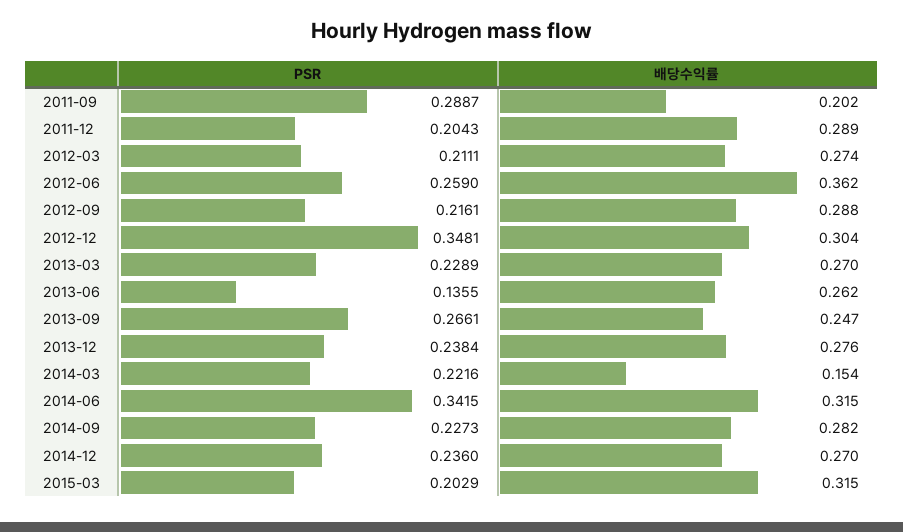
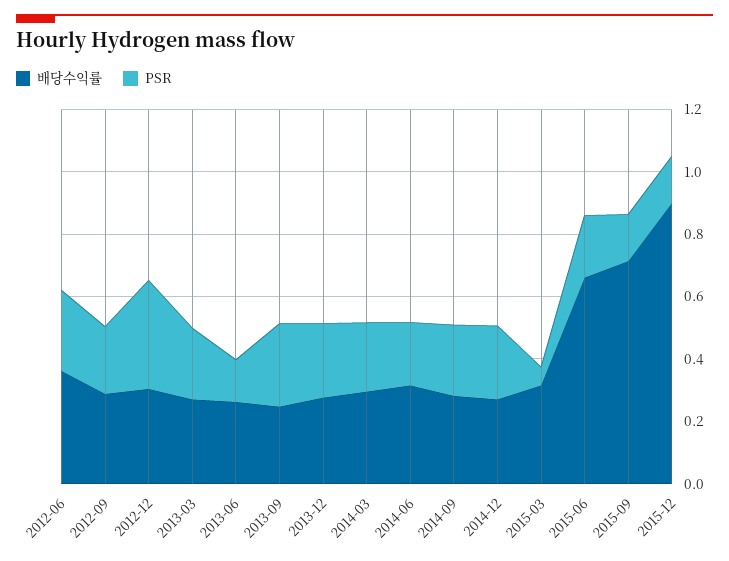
PSR, 2011-09: 0.2887 -> none
배당수익률, 2011-09: 0.202 -> none
PSR, 2011-12: 0.2043 -> none
배당수익률, 2011-12: 0.289 -> none
PSR, 2012-03: 0.2111 -> none
배당수익률, 2012-03: 0.274 -> none
배당수익률, 2014-03: 0.154 -> 0.3
PSR, 2014-06: 0.3415 -> 0.2
PSR, 2015-03: 0.2029 -> 0.05
배당수익률, 2015-06: none -> 0.65
PSR, 2015-06: none -> 0.2
배당수익률, 2015-09: none -> 0.7
PSR, 2015-09: none -> 0.15
배당수익률, 2015-12: none -> 0.9
PSR, 2015-12: none -> 0.15

